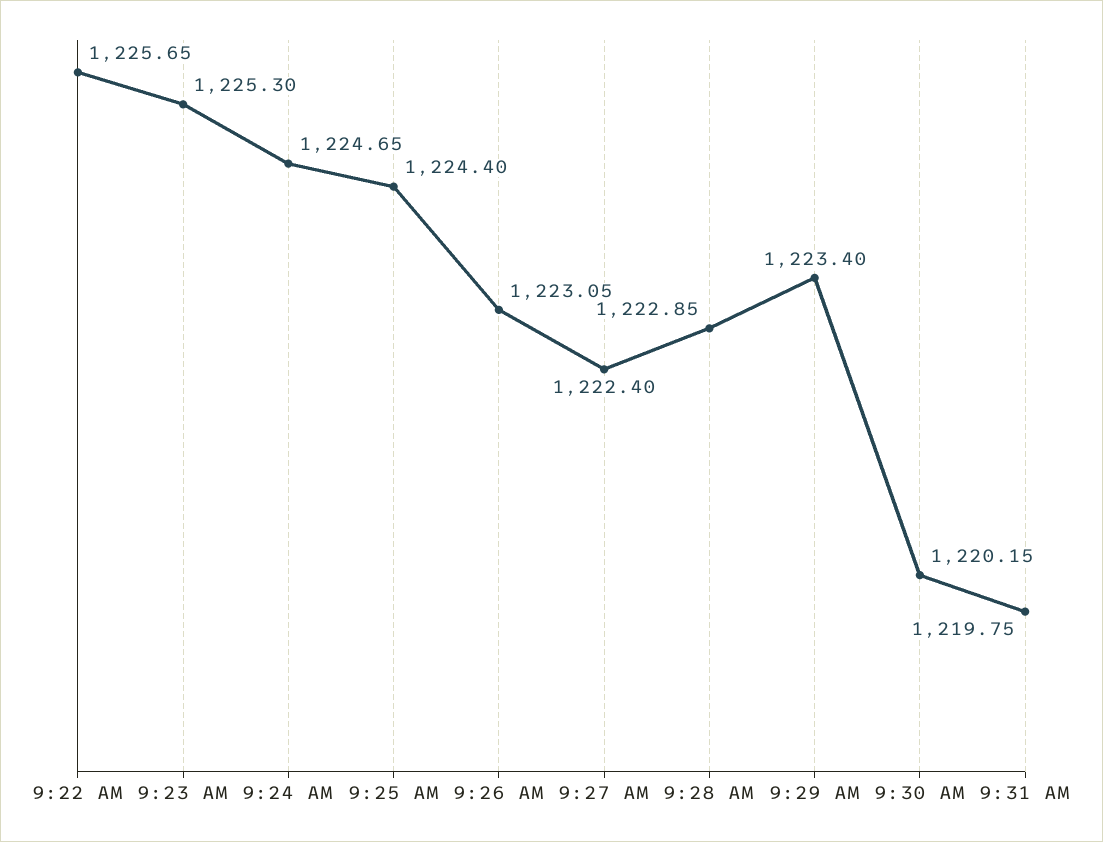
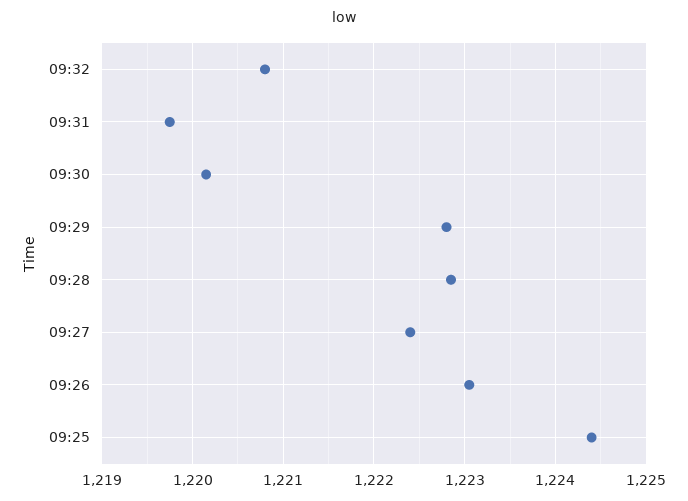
9:22 AM: 1225.65 -> none
9:23 AM: 1225.3 -> none
9:24 AM: 1224.65 -> none
9:29 AM: 1223.4 -> 1222.8
09:32: none -> 1220.8

